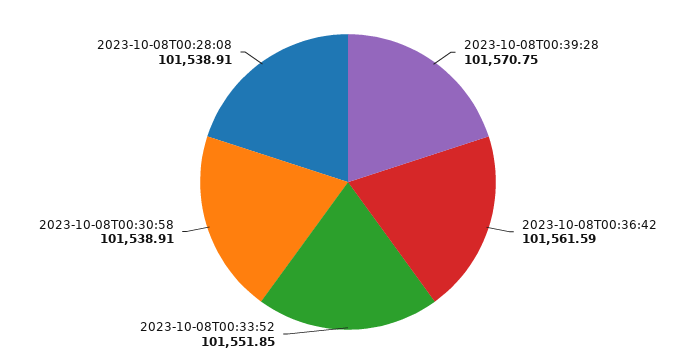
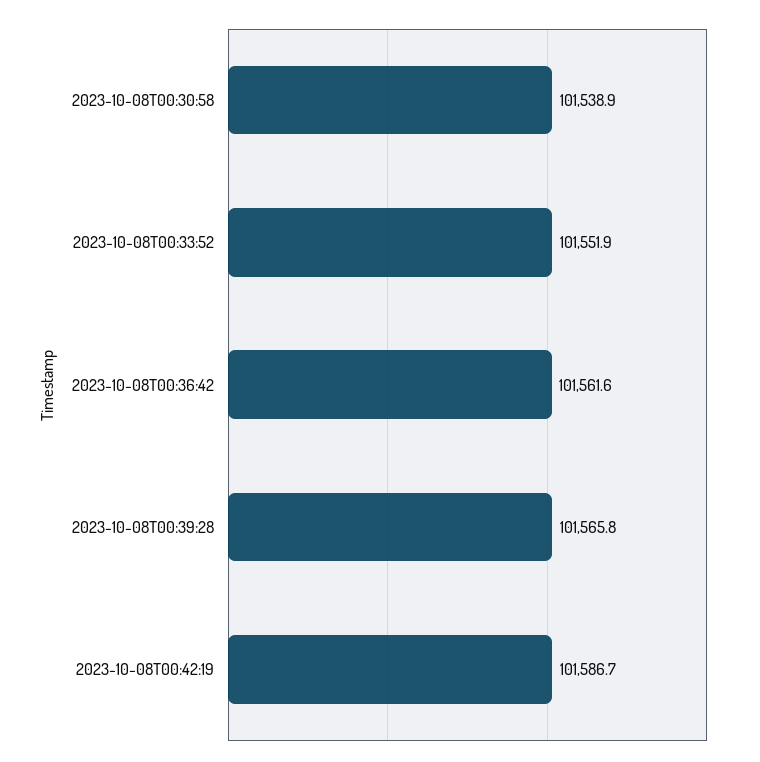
2023-10-08T00:39:28: 101570.75 -> 101565.8
2023-10-08T00:28:08: 101538.91 -> none
2023-10-08T00:42:19: none -> 101586.7

